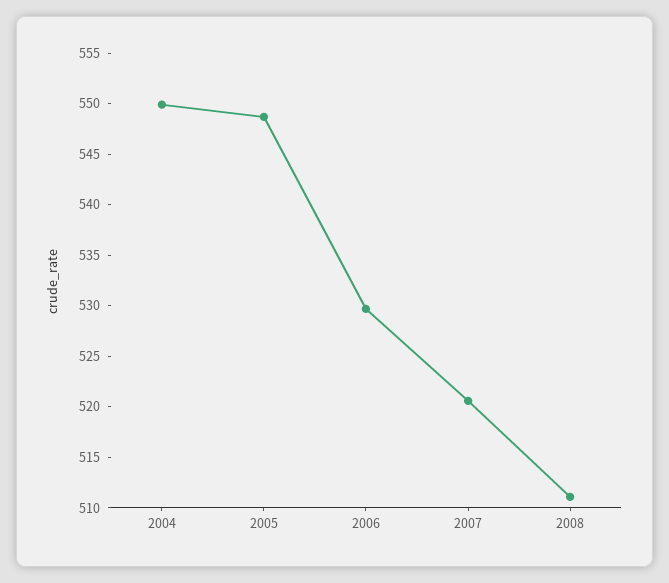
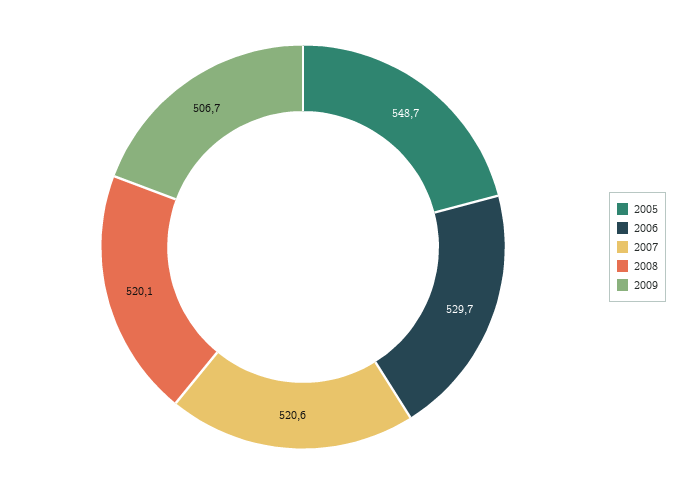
2004: 550 -> none
2008: 511 -> 520.1
2009: none -> 506.7

